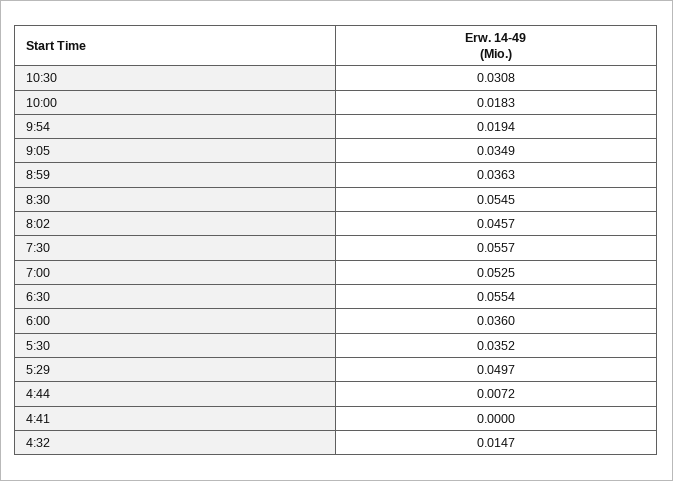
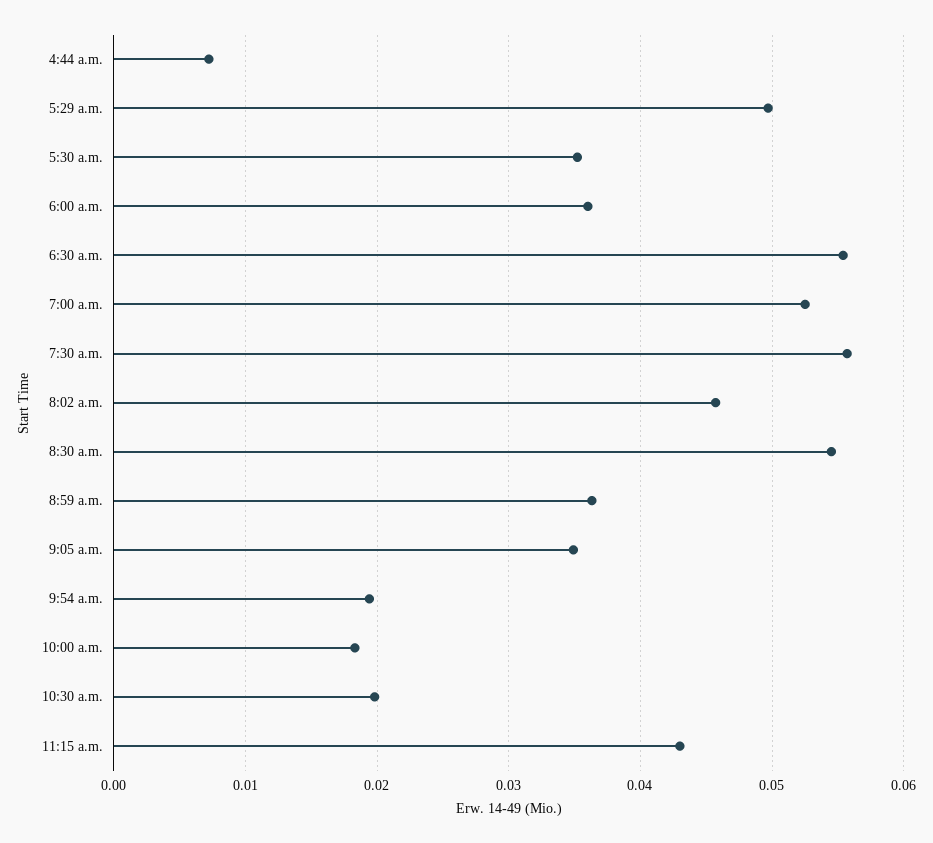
10:30: 0.0308 -> 0.02
4:41: 0 -> none
4:32: 0.0147 -> none
11:15 a.m.: none -> 0.043

